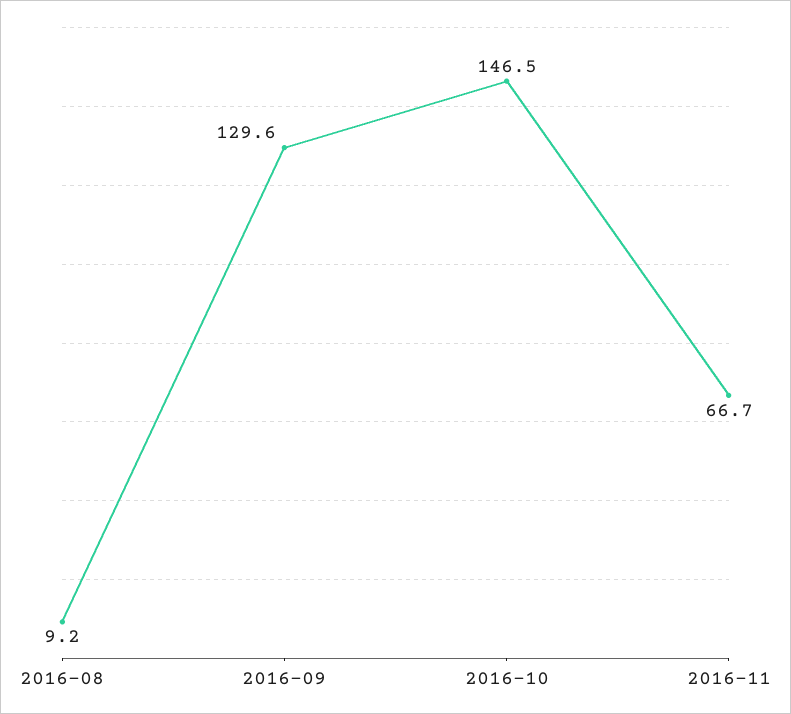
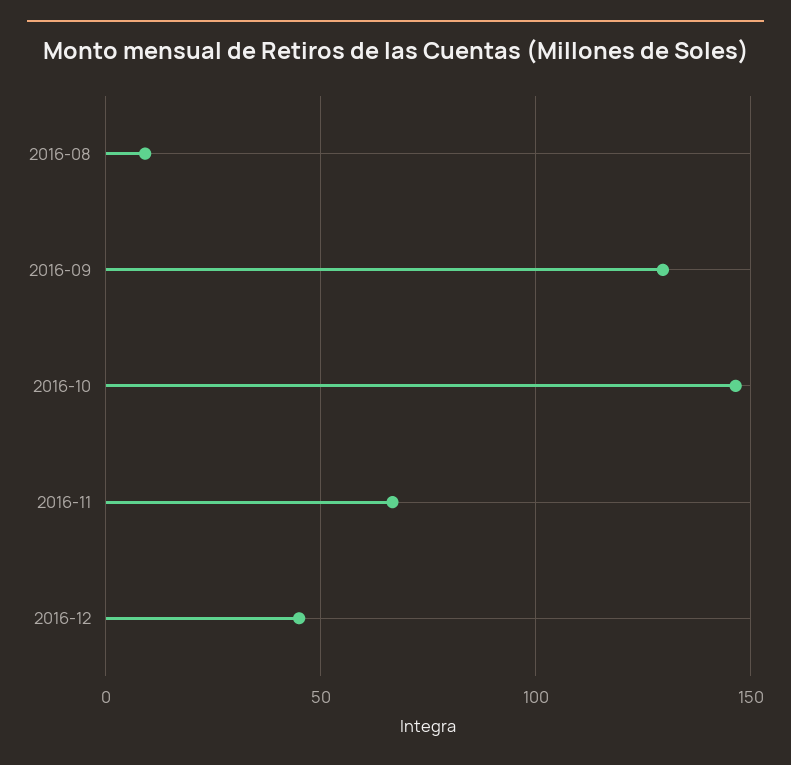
2016-12: none -> 45

